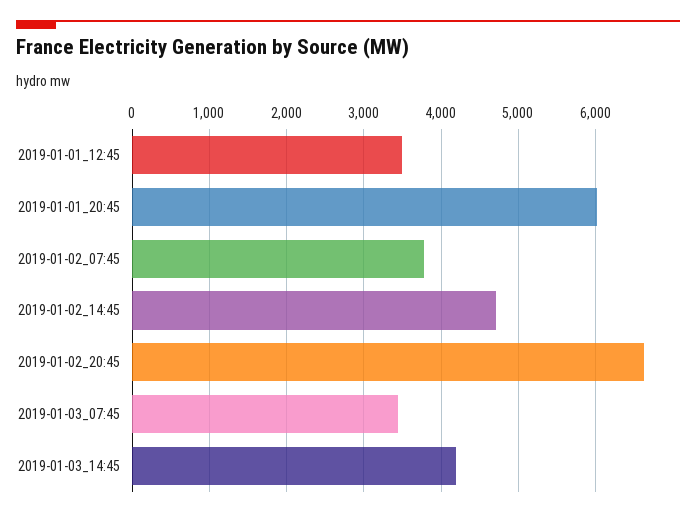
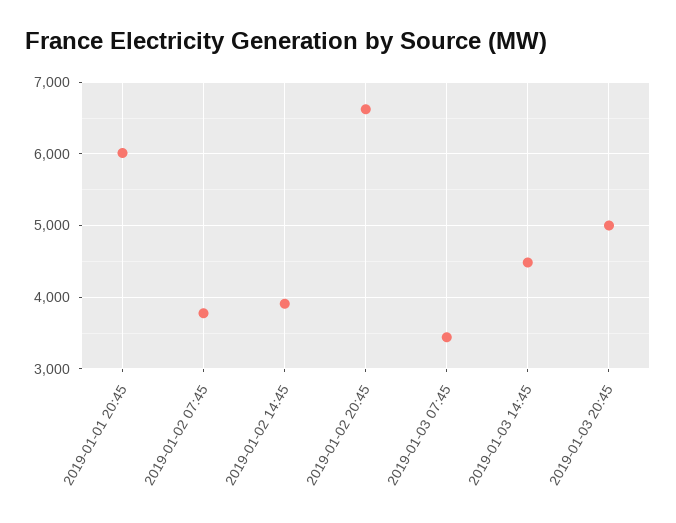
2019-01-01_12:45: 3500 -> none
2019-01-02_14:45: 4700 -> 3900
2019-01-03_14:45: 4200 -> 4500
2019-01-03 20:45: none -> 5000

